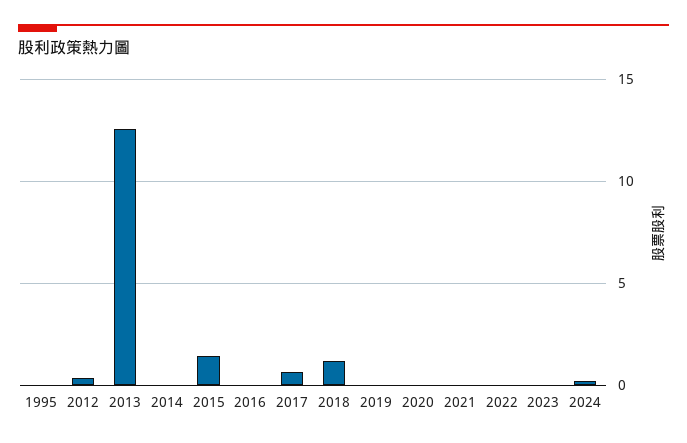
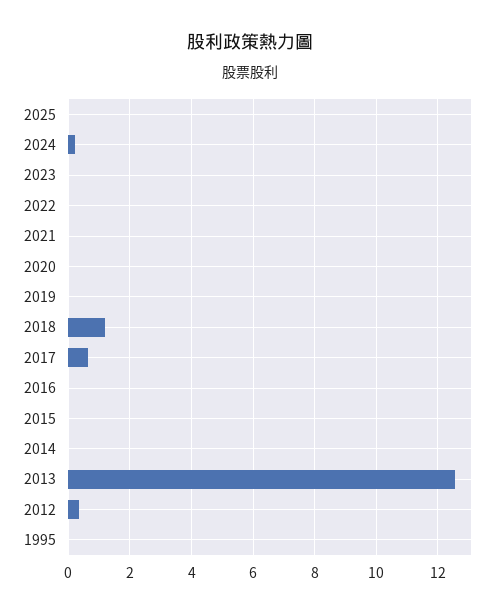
2015: 1.5 -> 0
2025: none -> 0

